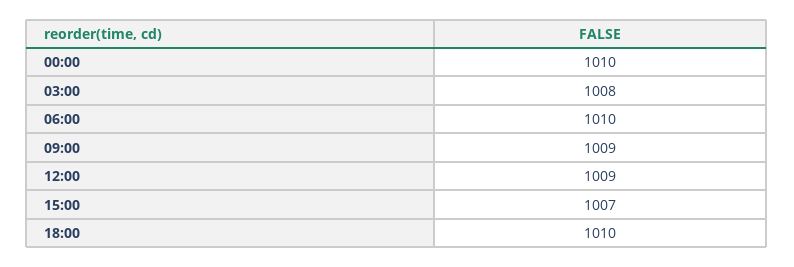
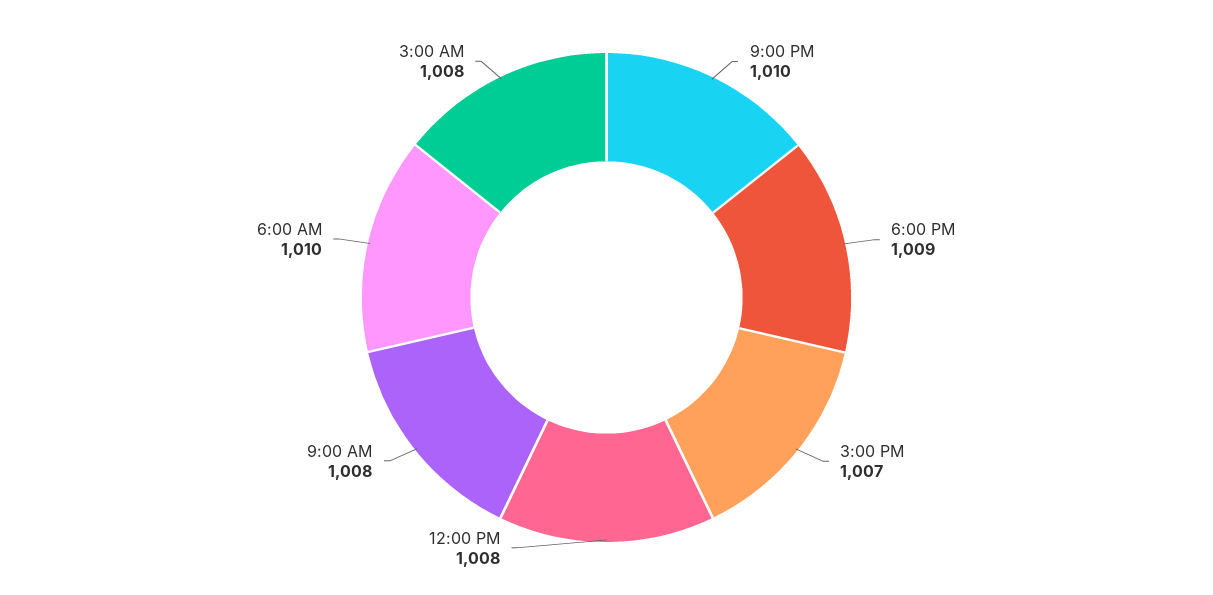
00:00: 1010 -> none
09:00: 1009 -> 1008
12:00: 1009 -> 1008
18:00: 1010 -> 1009
9:00 PM: none -> 1010

